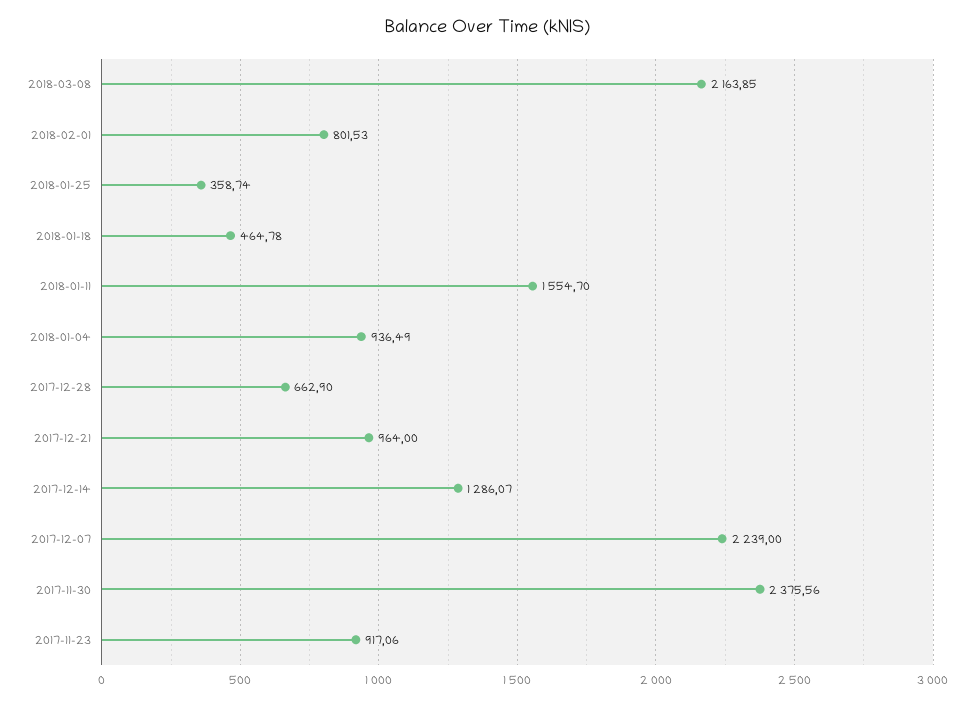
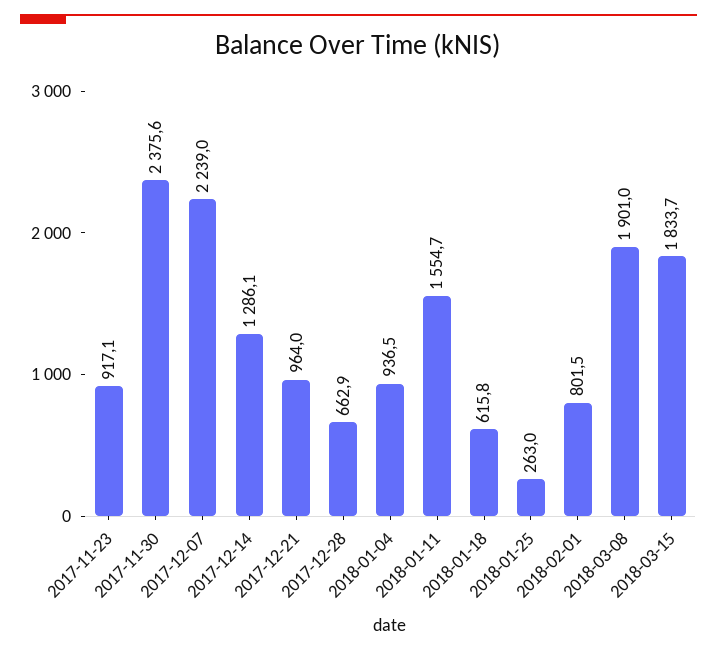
2018-03-08: 2163.85 -> 1901
2018-01-25: 358.74 -> 263
2018-01-18: 464.78 -> 615.8
2018-03-15: none -> 1833.7

